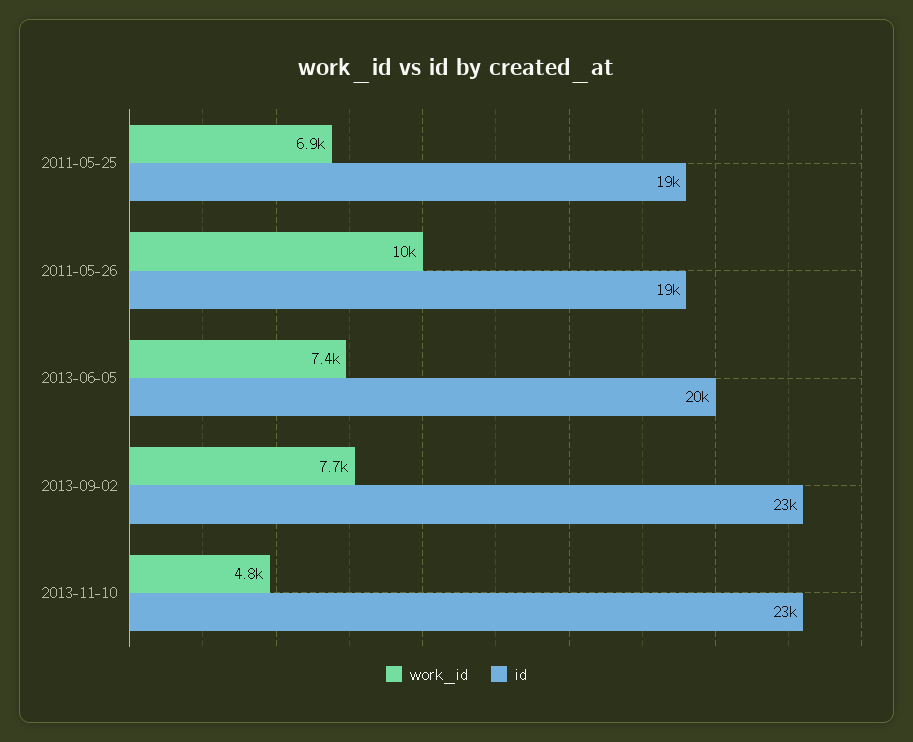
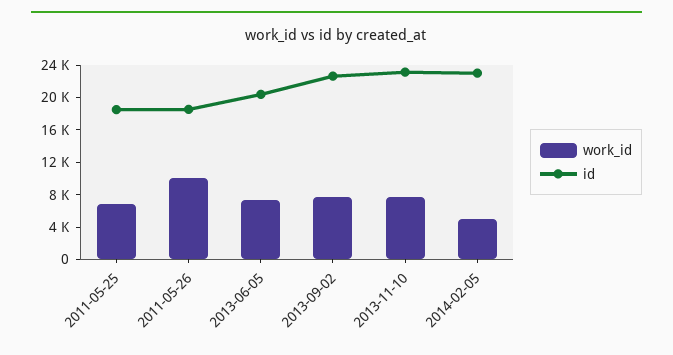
work_id, 2013-11-10: 4800 -> 8000
work_id, 2014-02-05: none -> 5000
id, 2014-02-05: none -> 23000

